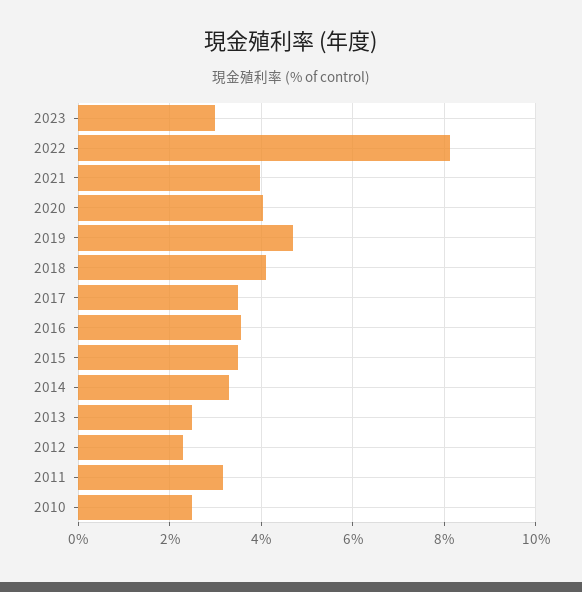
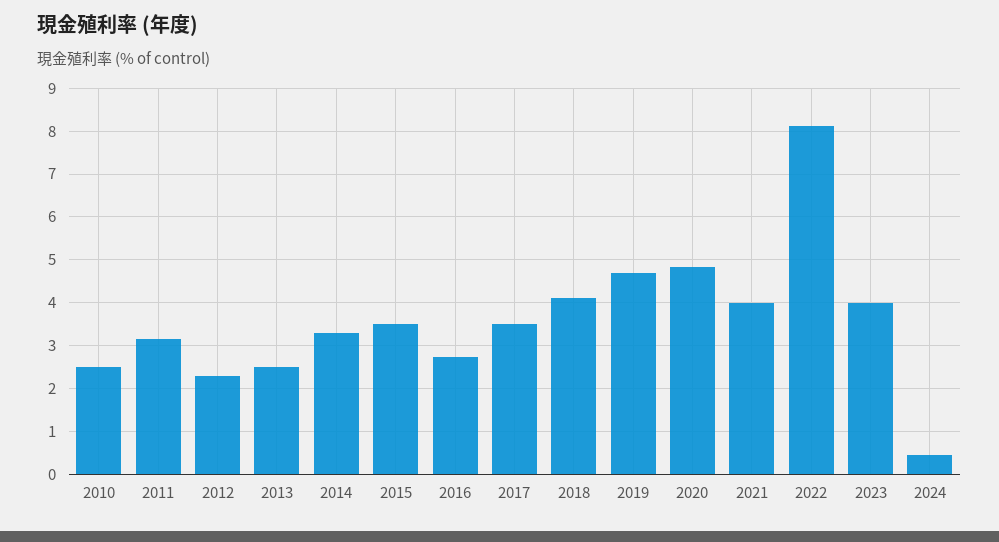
2023: 3 -> 4
2020: 4 -> 4.8
2016: 3.6 -> 2.8
2024: none -> 0.4

